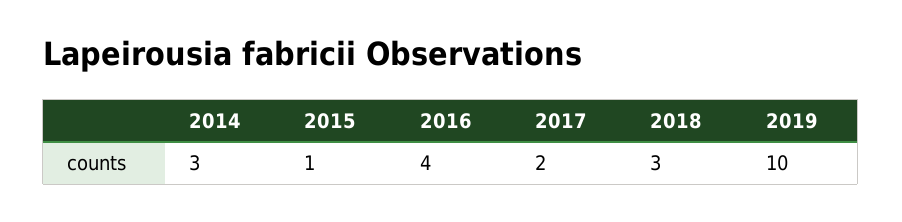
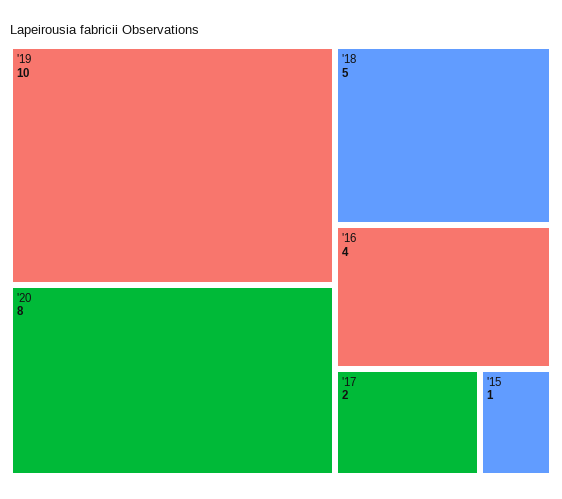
2014: 3 -> none
2018: 3 -> 5
'20: none -> 8

